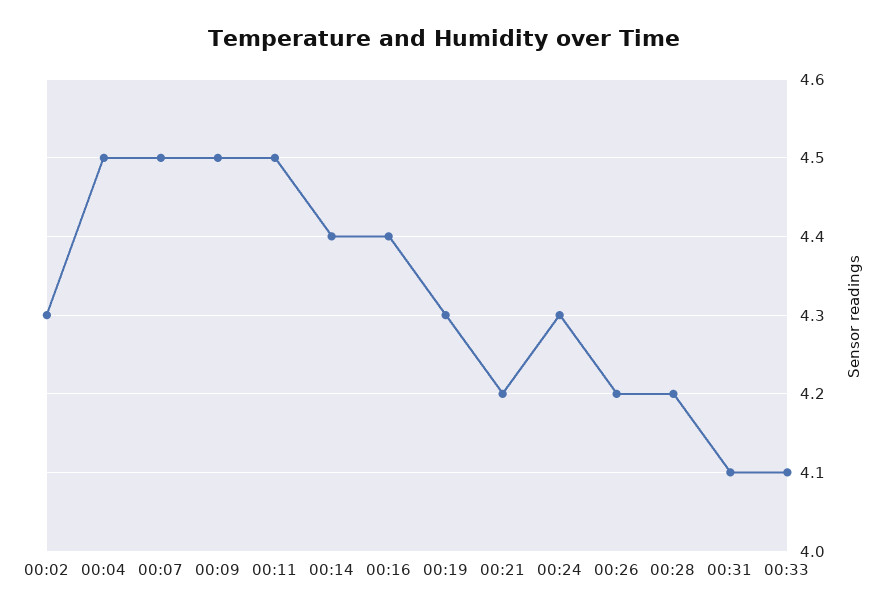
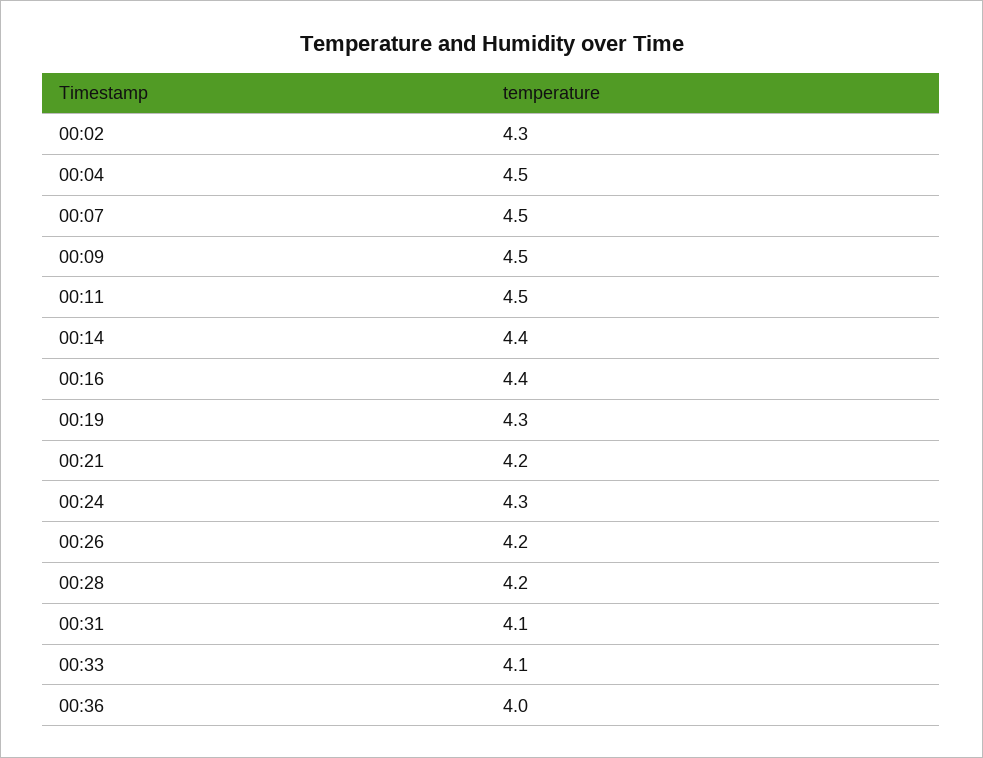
00:36: none -> 4

